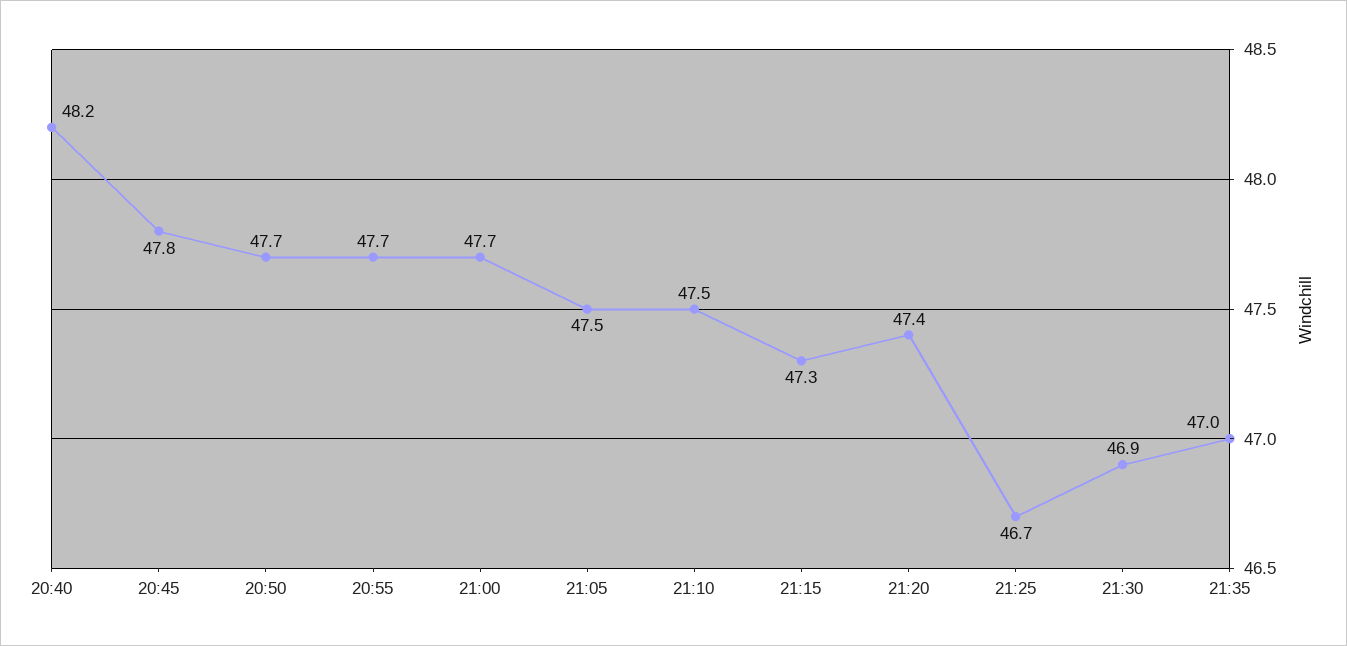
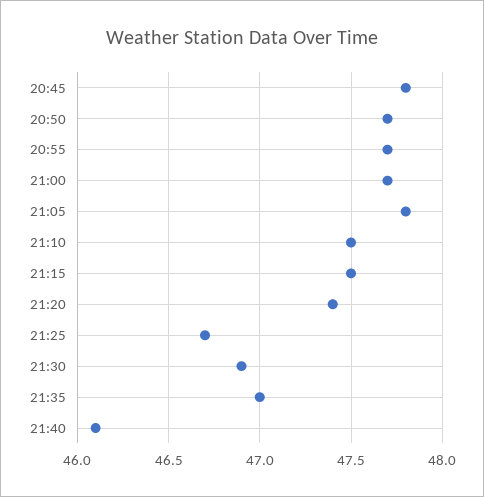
20:40: 48.2 -> none
21:05: 47.5 -> 47.8
21:15: 47.3 -> 47.5
21:40: none -> 46.1

